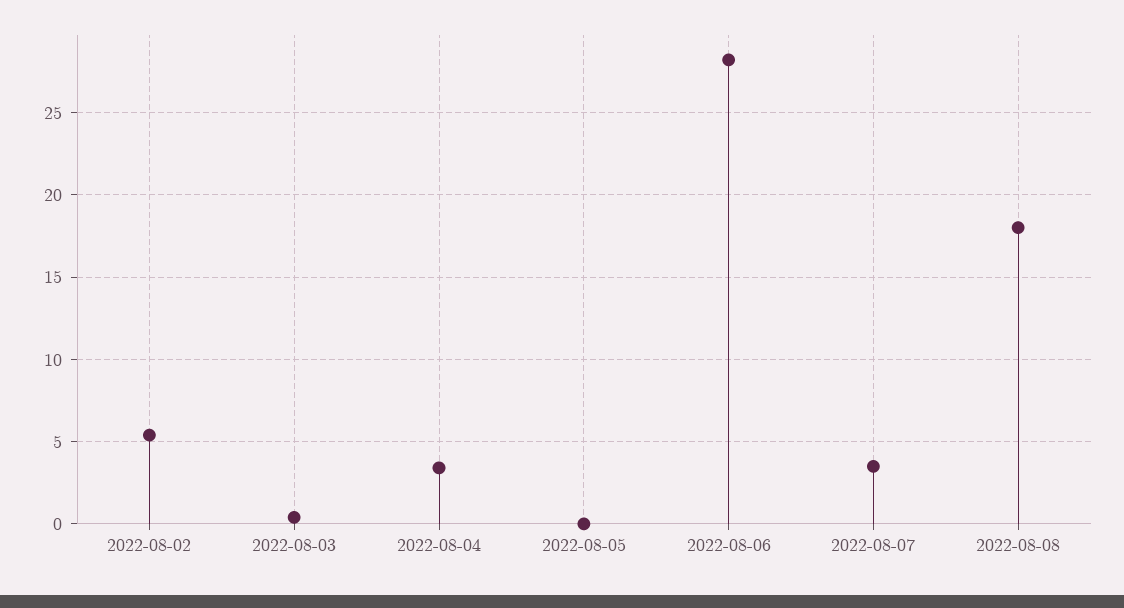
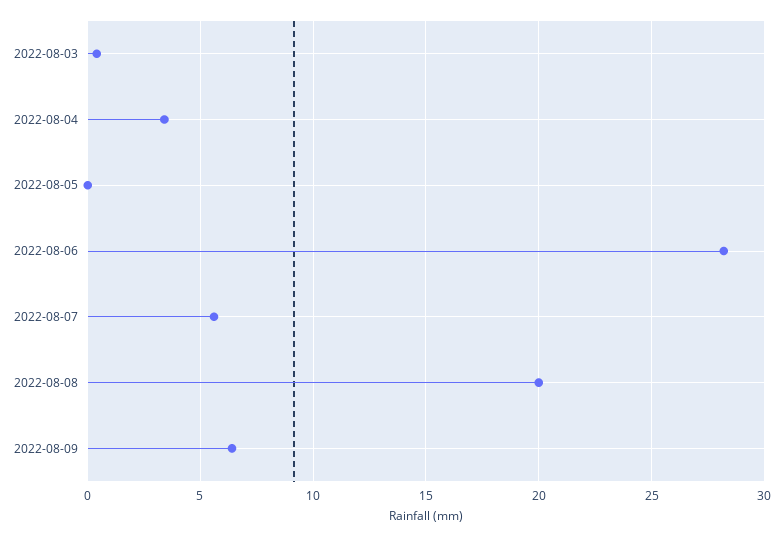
2022-08-02: 5.5 -> none
2022-08-07: 3.5 -> 5.5
2022-08-08: 18 -> 20
2022-08-09: none -> 6.5

